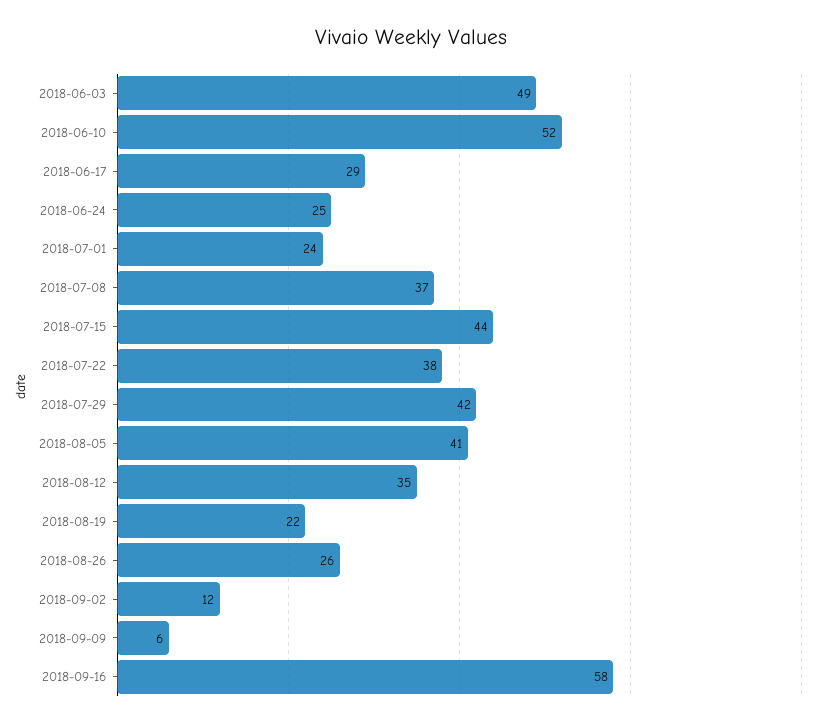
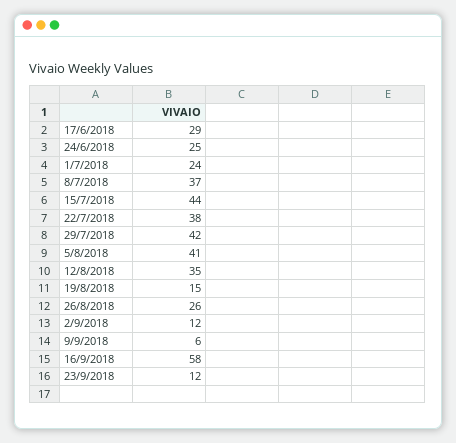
2018-06-03: 49 -> none
2018-06-10: 52 -> none
2018-08-19: 22 -> 15
23/9/2018: none -> 12

